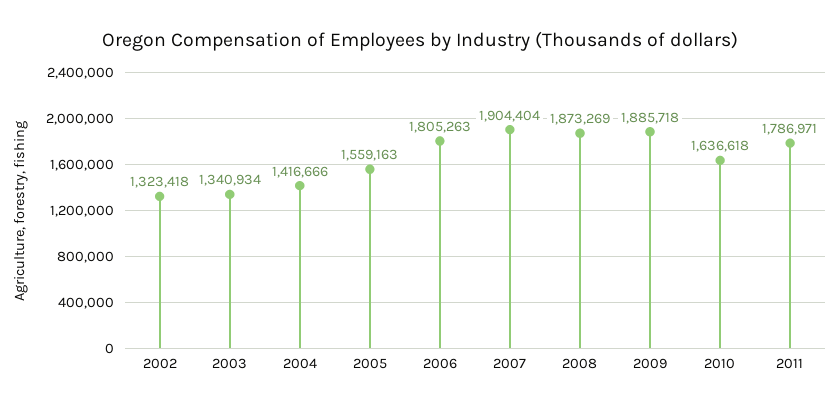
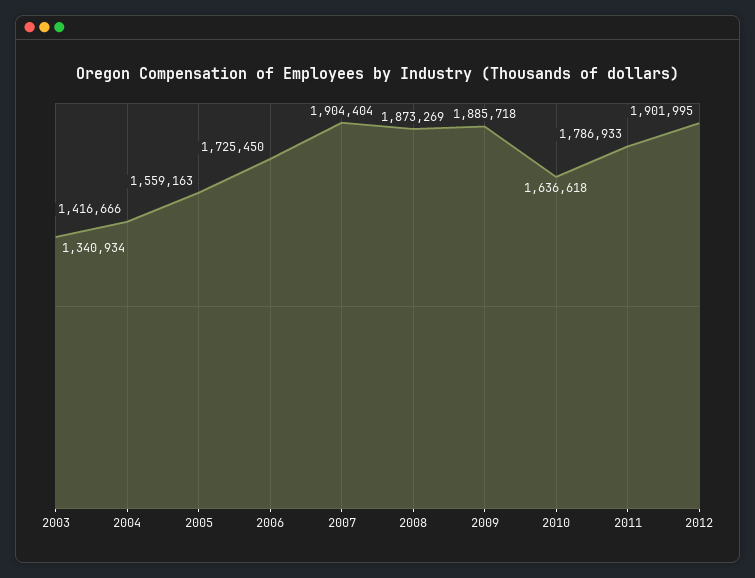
2002: 1323418 -> none
2006: 1805263 -> 1725450
2011: 1786971 -> 1786933
2012: none -> 1901995

